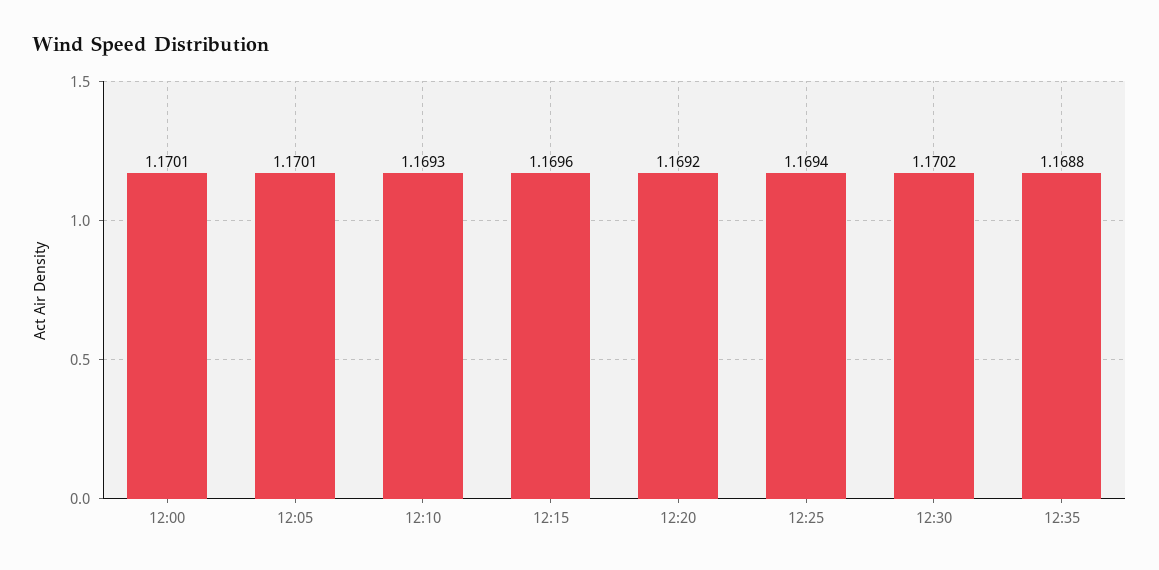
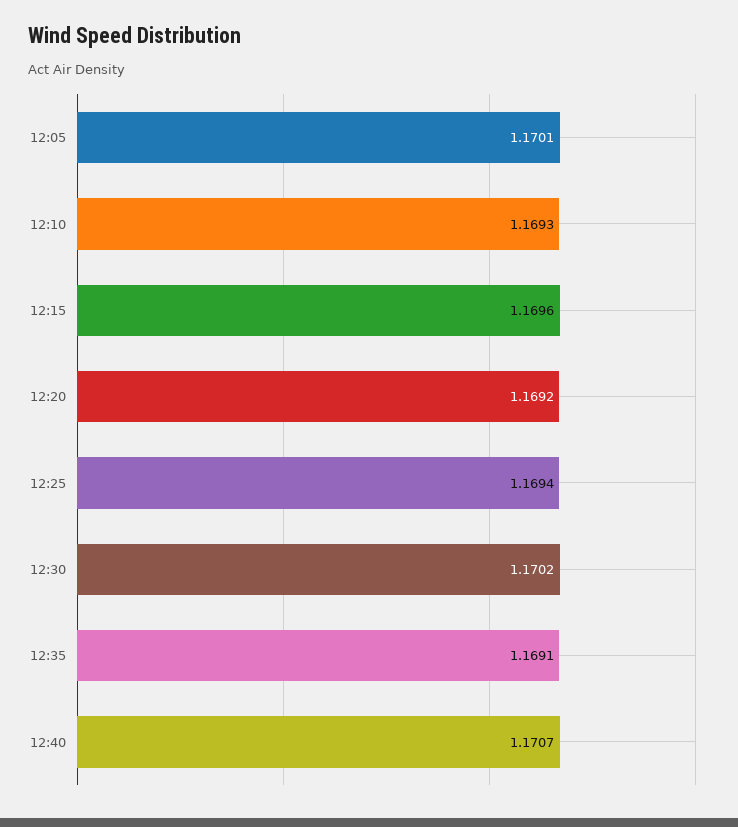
12:00: 1.1701 -> none
12:35: 1.1688 -> 1.1691
12:40: none -> 1.1707

